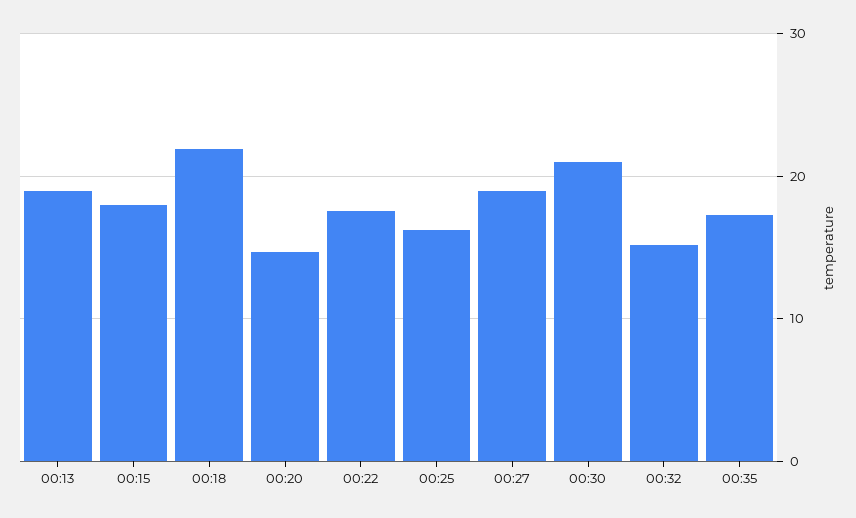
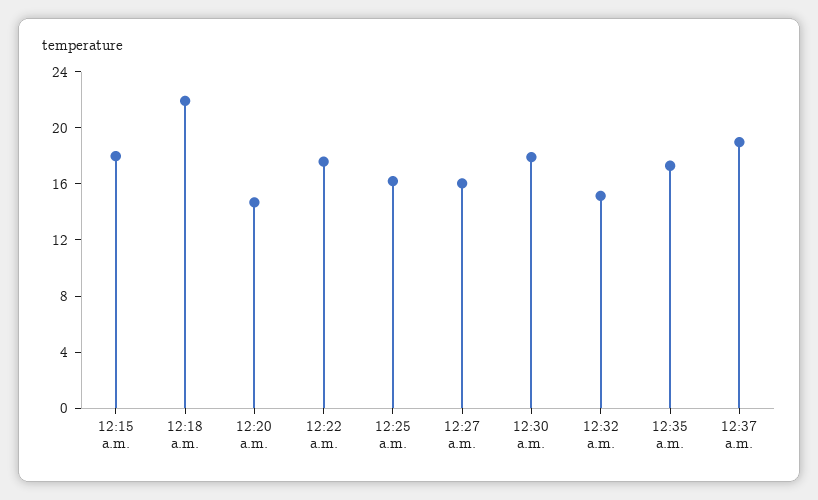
00:13: 19 -> none
00:27: 19 -> 16
00:30: 21 -> 18
12:37 a.m.: none -> 19

